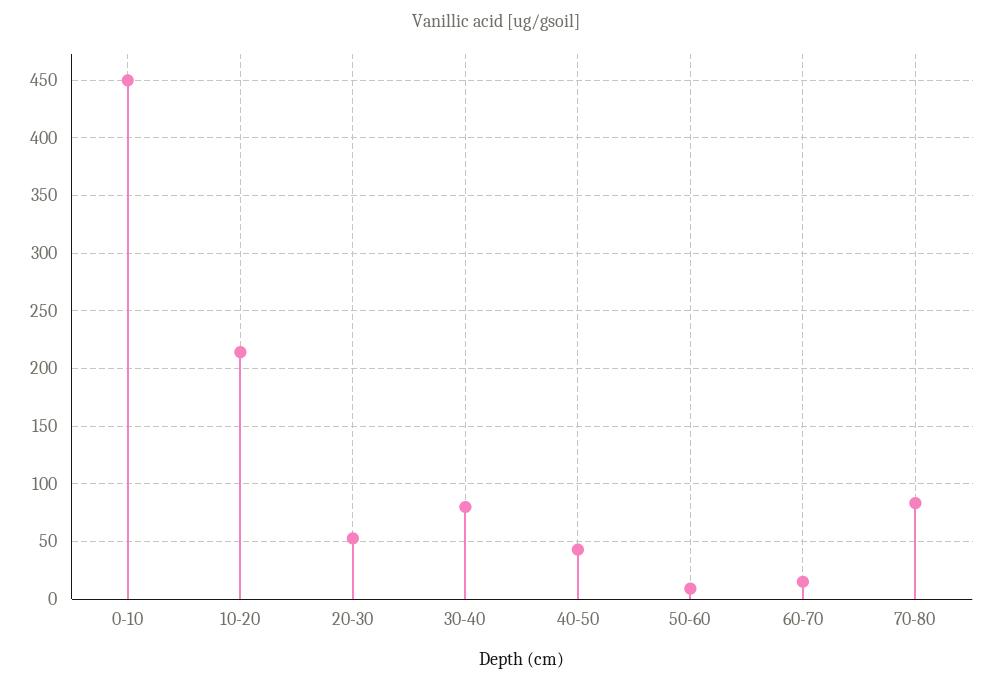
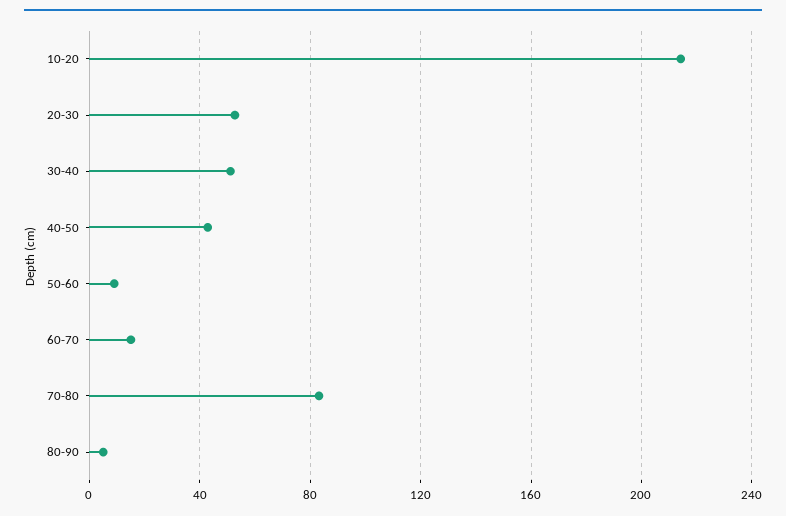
0-10: 450 -> none
30-40: 80 -> 50
80-90: none -> 5

